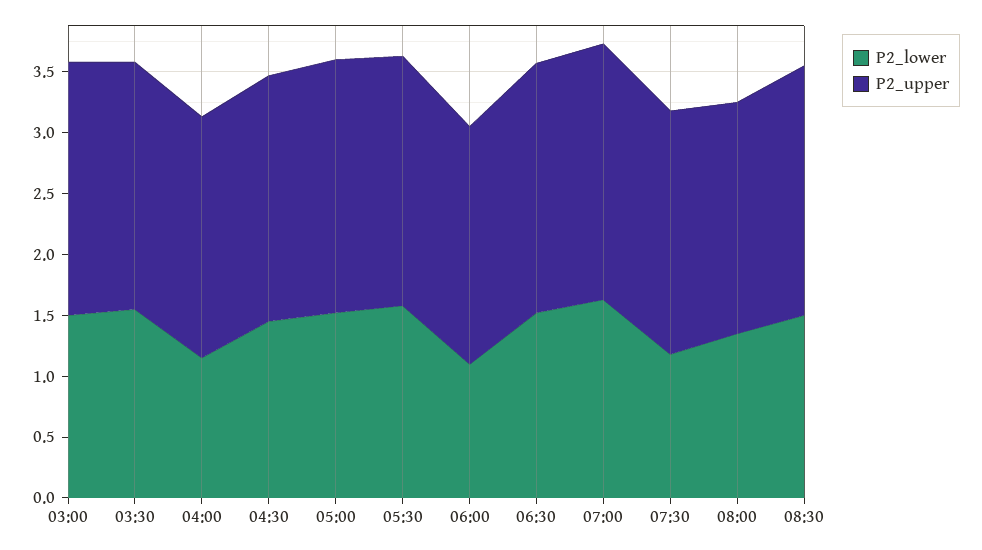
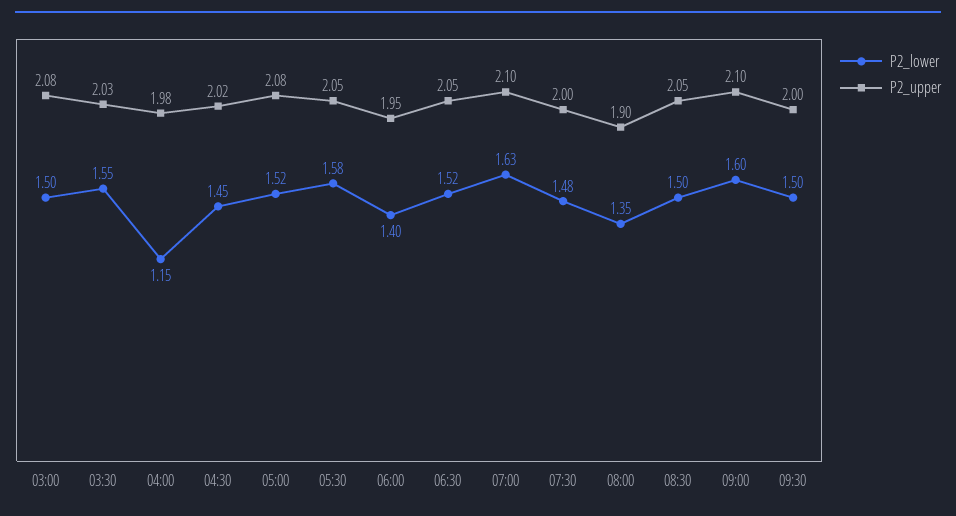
P2_lower, 06:00: 1.1 -> 1.4
P2_lower, 07:30: 1.2 -> 1.48
P2_lower, 09:00: none -> 1.6
P2_upper, 09:00: none -> 2.1
P2_lower, 09:30: none -> 1.5
P2_upper, 09:30: none -> 2

